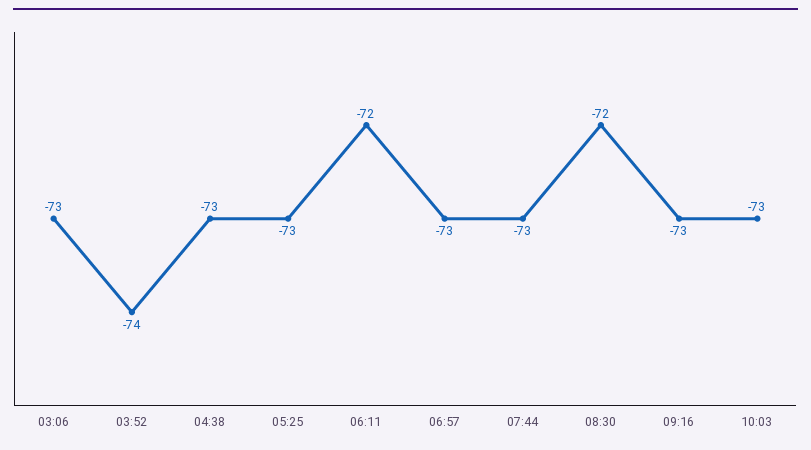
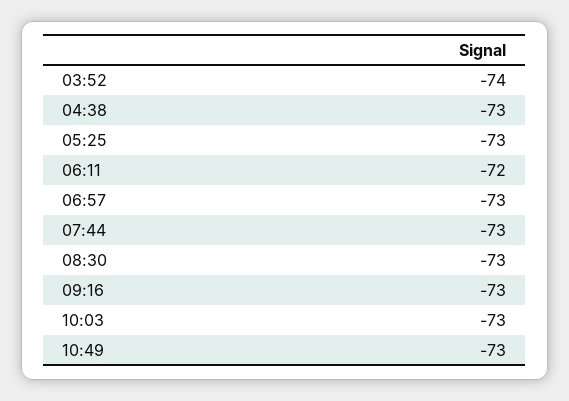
03:06: -73 -> none
08:30: -72 -> -73
10:49: none -> -73

